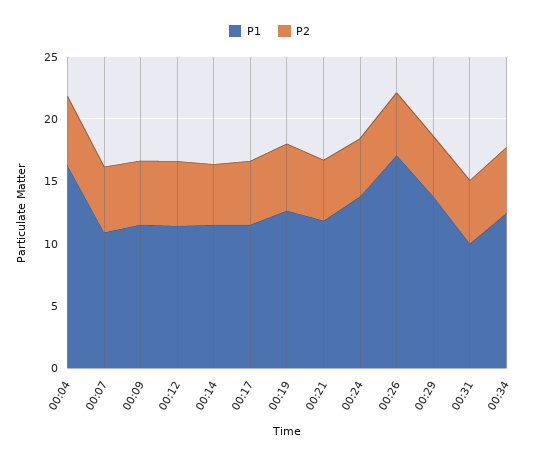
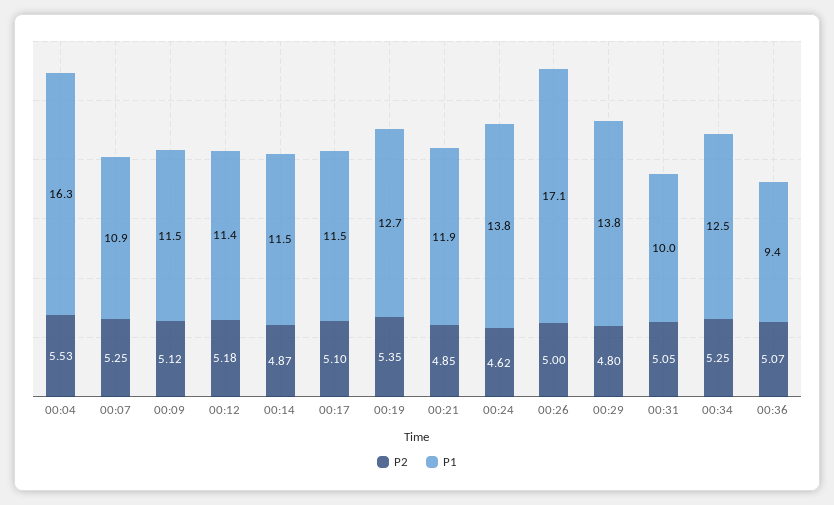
P2, 00:36: none -> 5.07
P1, 00:36: none -> 9.4

